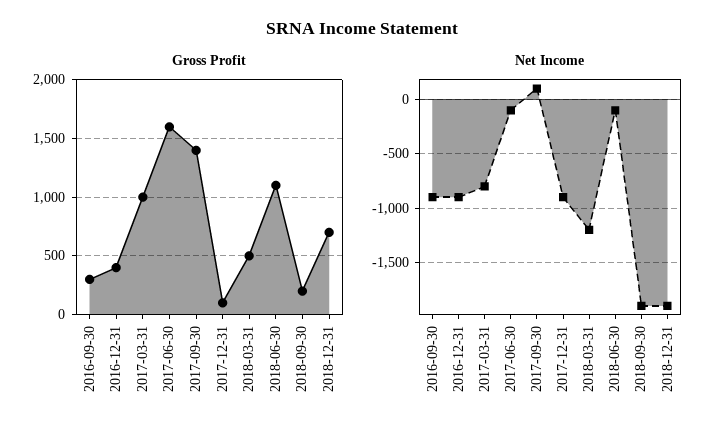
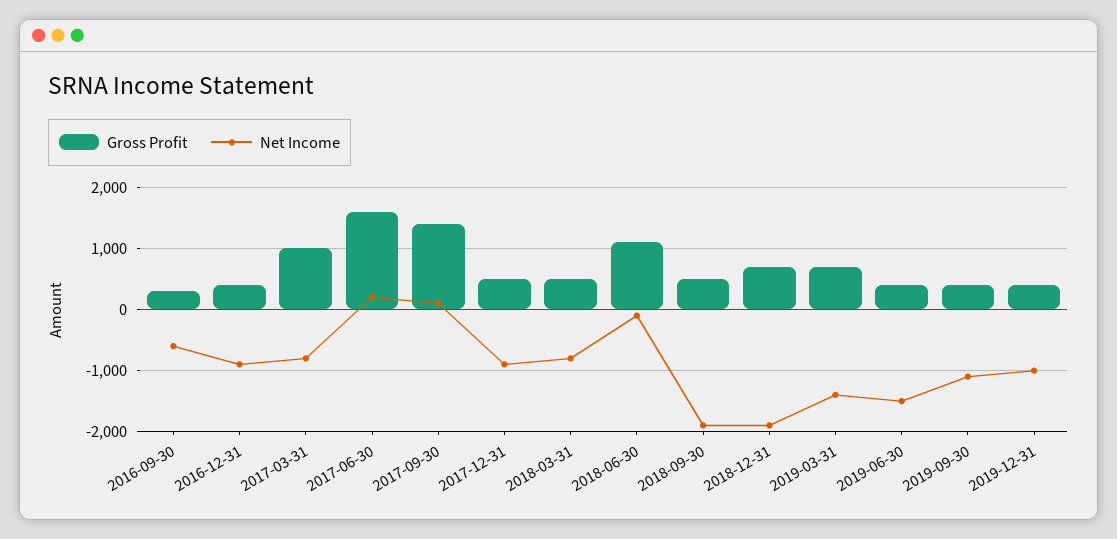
Gross Profit, 2017-12-31: 100 -> 500
Gross Profit, 2018-09-30: 200 -> 500
Net Income, 2016-09-30: -900 -> -600
Net Income, 2017-06-30: -100 -> 200
Net Income, 2018-03-31: -1200 -> -800
Gross Profit, 2019-03-31: none -> 700
Net Income, 2019-03-31: none -> -1400
Gross Profit, 2019-06-30: none -> 400
Net Income, 2019-06-30: none -> -1500
Gross Profit, 2019-09-30: none -> 400
Net Income, 2019-09-30: none -> -1100
Gross Profit, 2019-12-31: none -> 400
Net Income, 2019-12-31: none -> -1000

